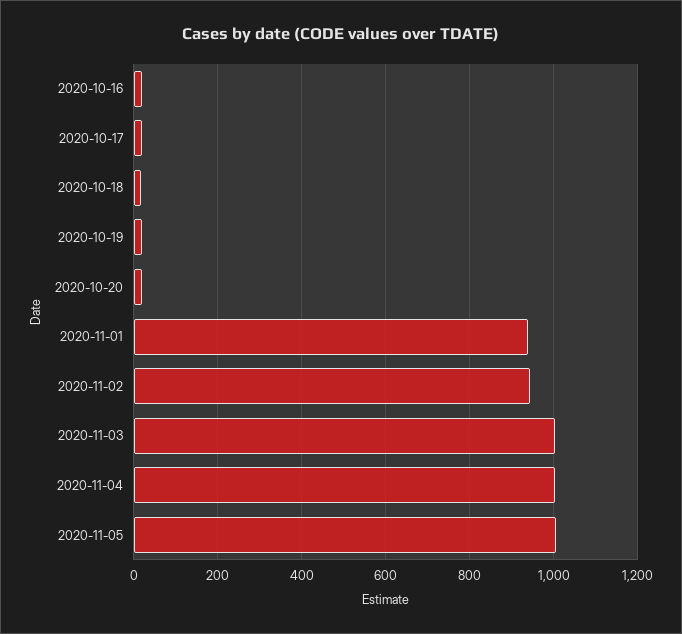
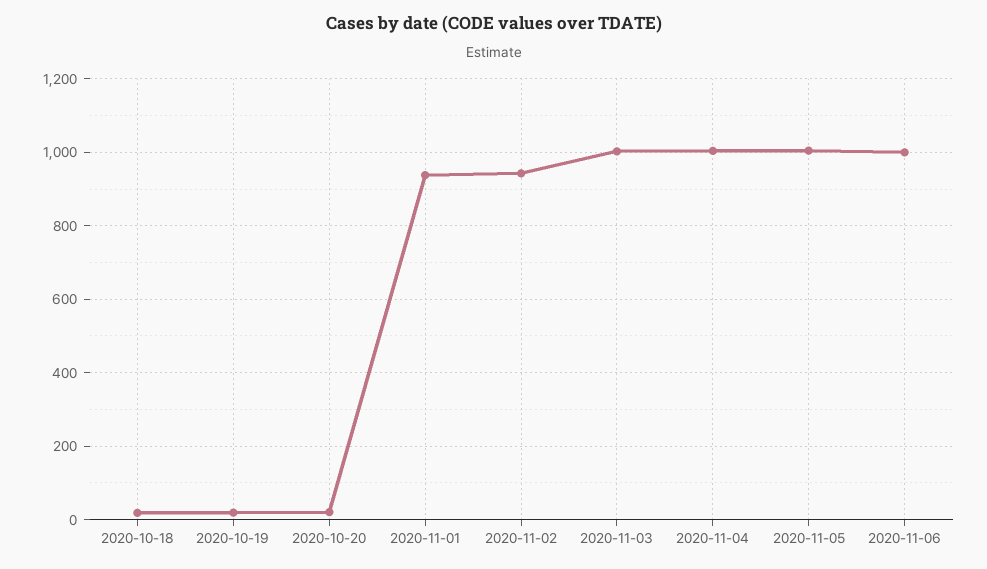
2020-10-16: 20 -> none
2020-10-17: 20 -> none
2020-11-06: none -> 1000

